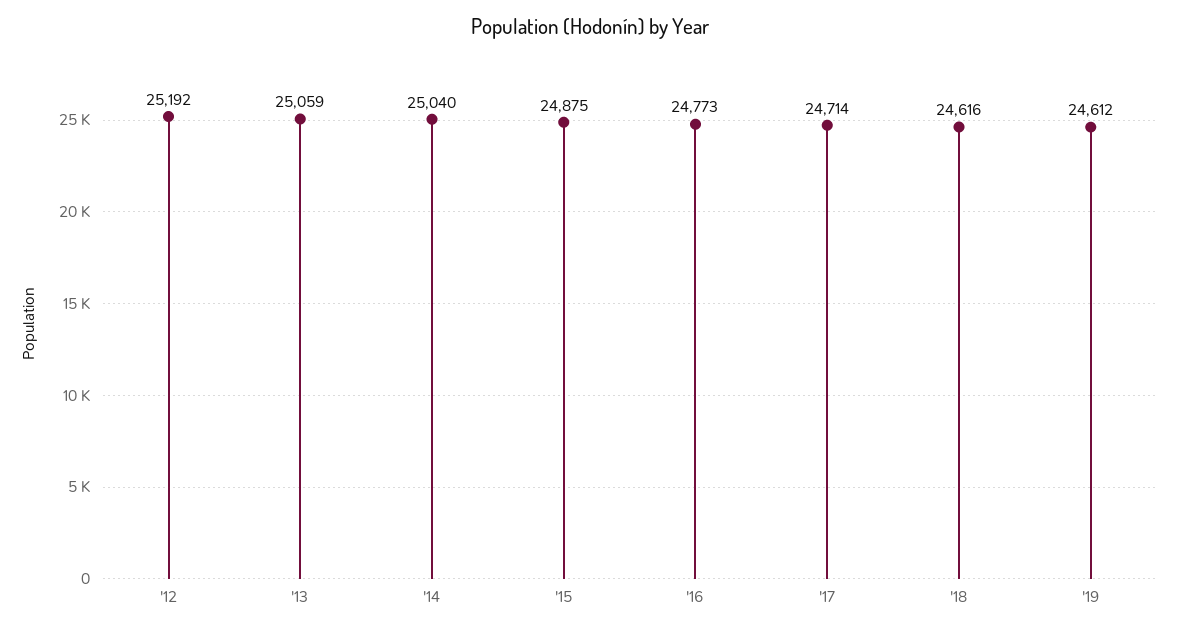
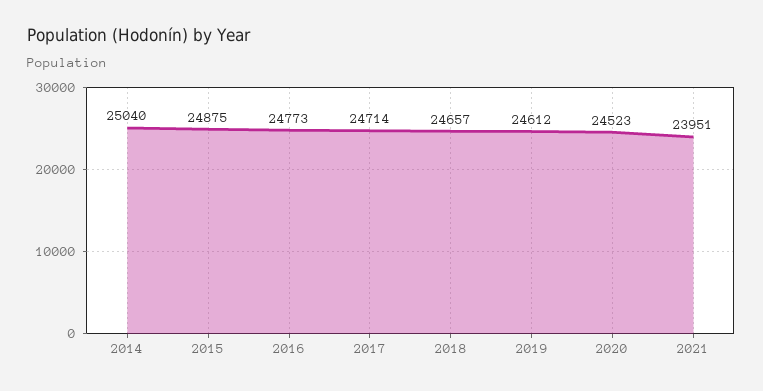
'12: 25192 -> none
'13: 25059 -> none
'18: 24616 -> 24657
2020: none -> 24523
2021: none -> 23951

